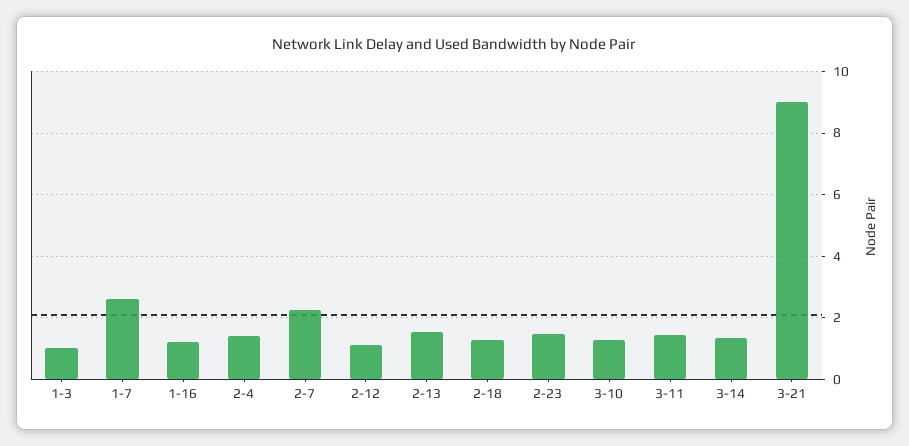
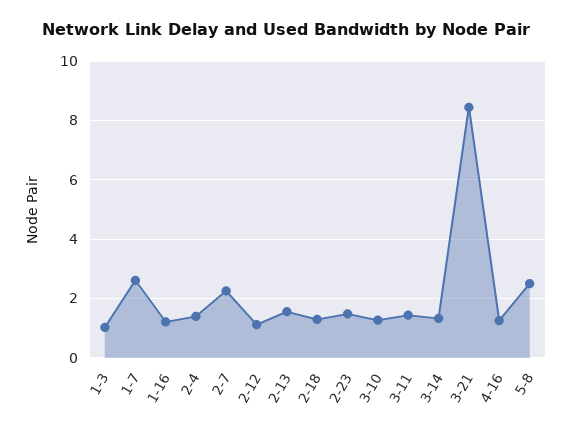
3-21: 9 -> 8.5
4-16: none -> 1.25
5-8: none -> 2.5

